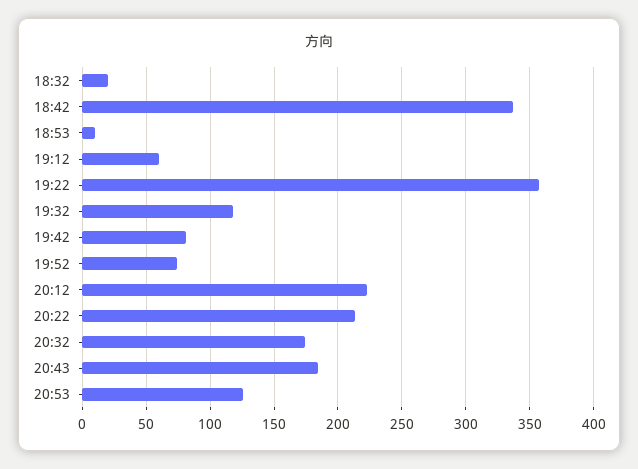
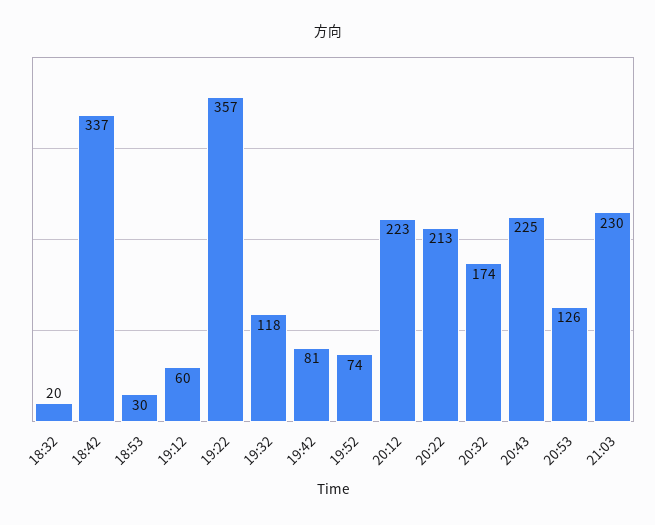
18:53: 10 -> 30
20:43: 185 -> 225
21:03: none -> 230

